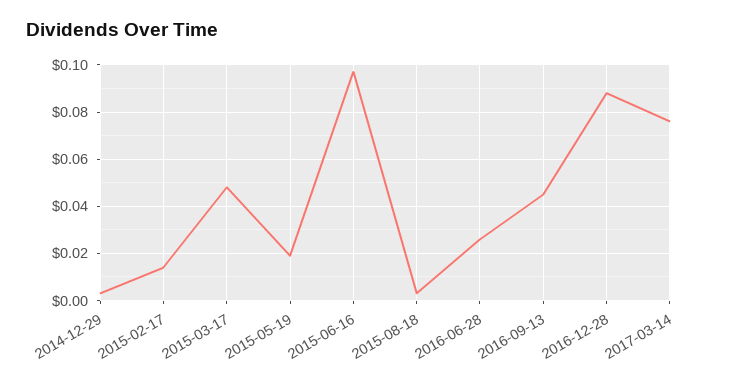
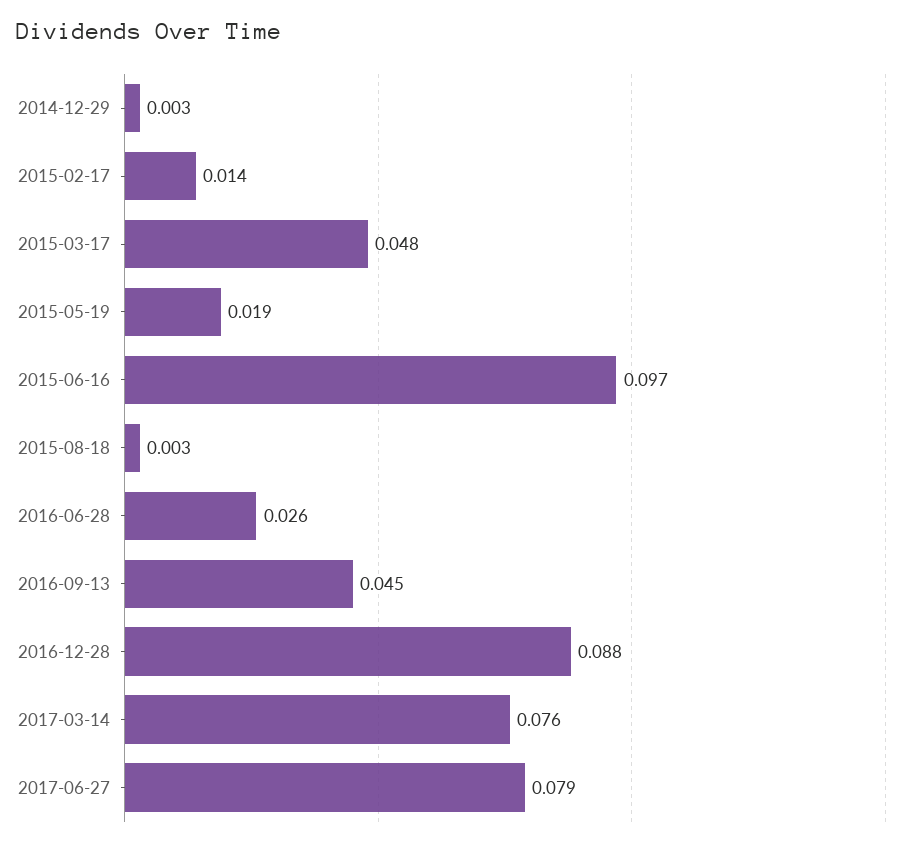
2017-06-27: none -> 0.079

